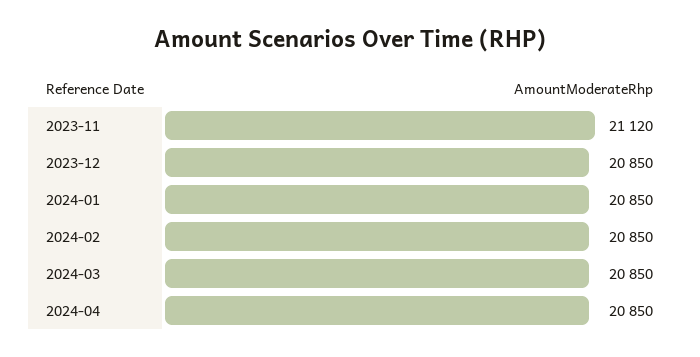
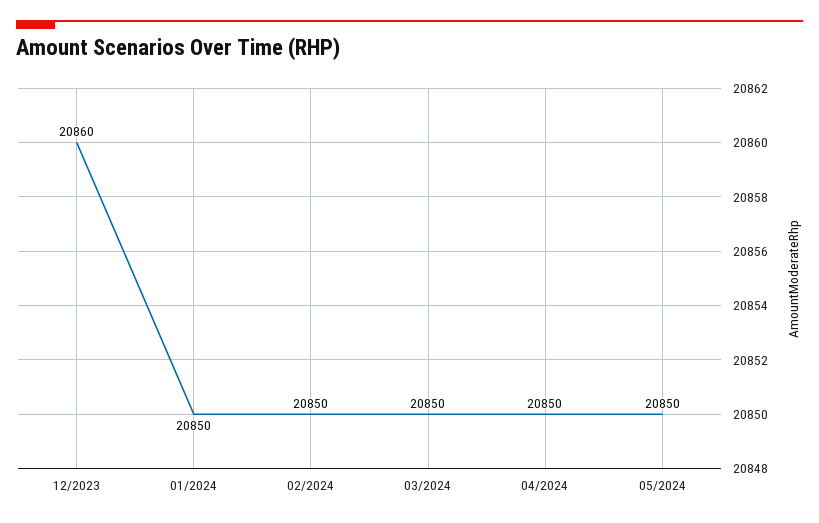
2023-11: 21120 -> none
2023-12: 20850 -> 20860
05/2024: none -> 20850

